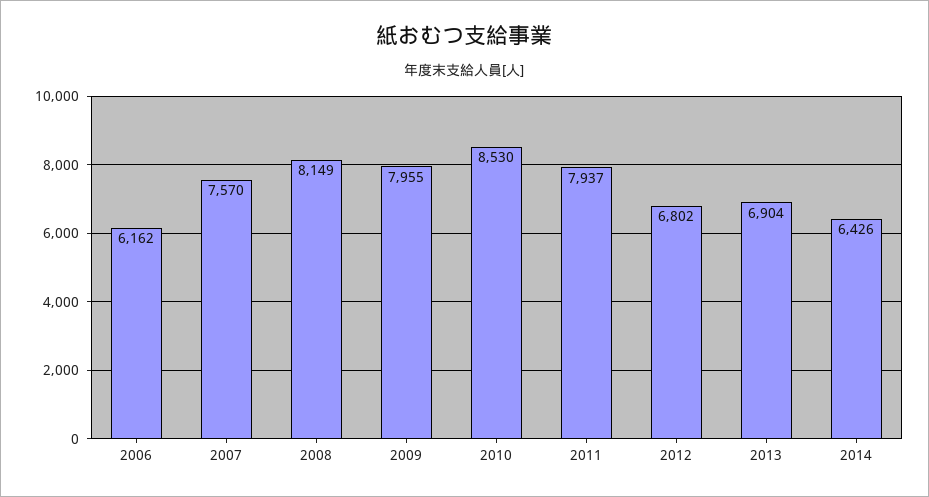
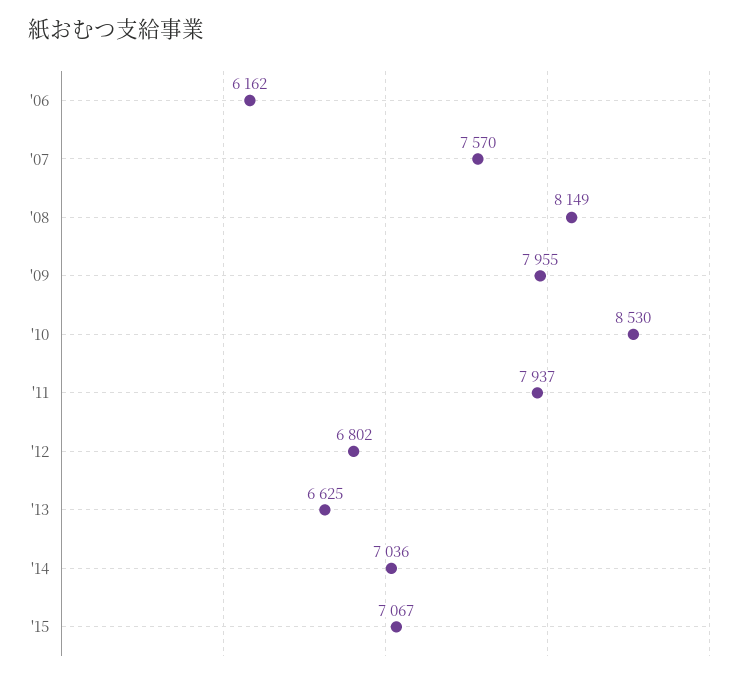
2013: 6904 -> 6625
2014: 6426 -> 7036
'15: none -> 7067

